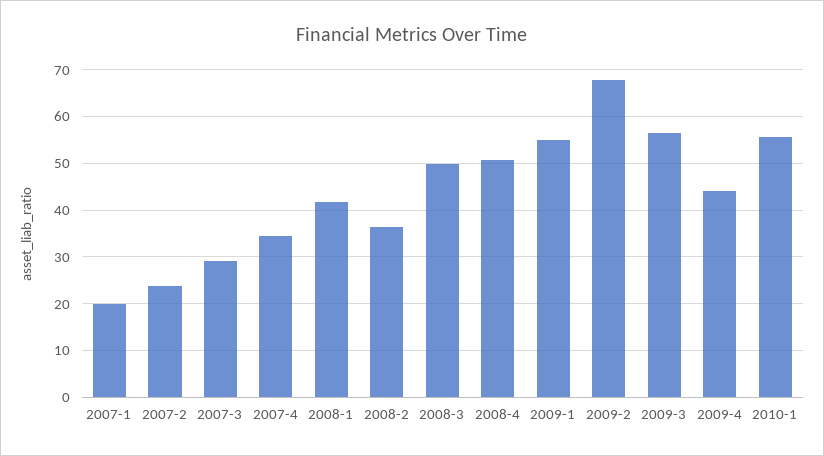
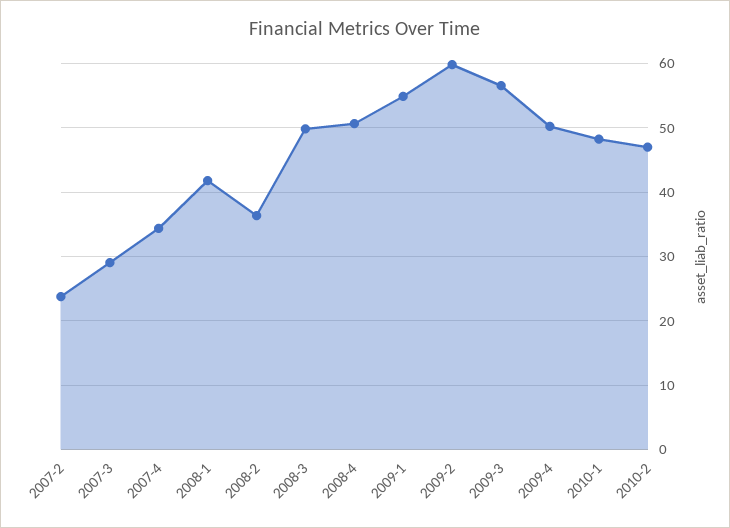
2007-1: 20 -> none
2009-2: 68 -> 60
2009-4: 44 -> 50
2010-1: 56 -> 48
2010-2: none -> 47

